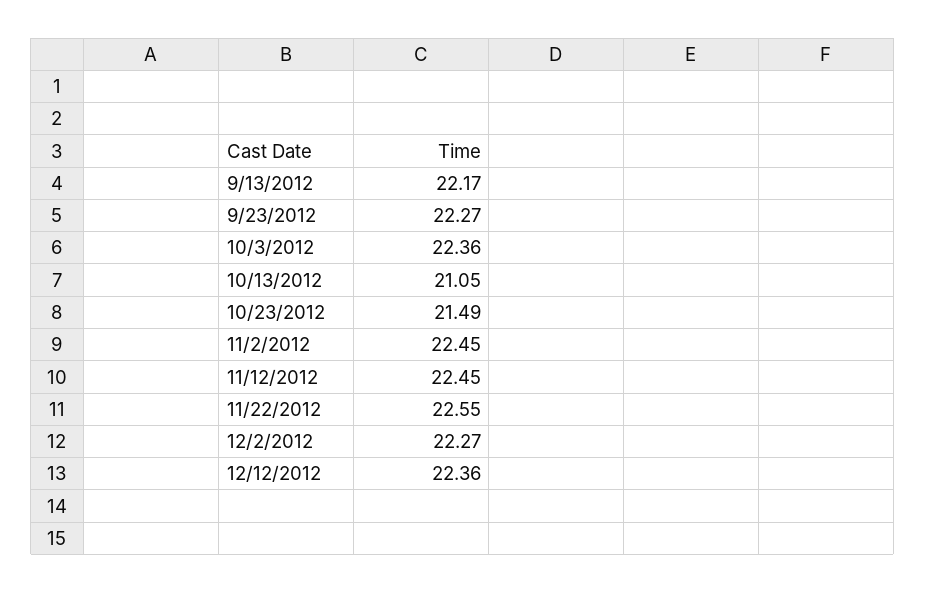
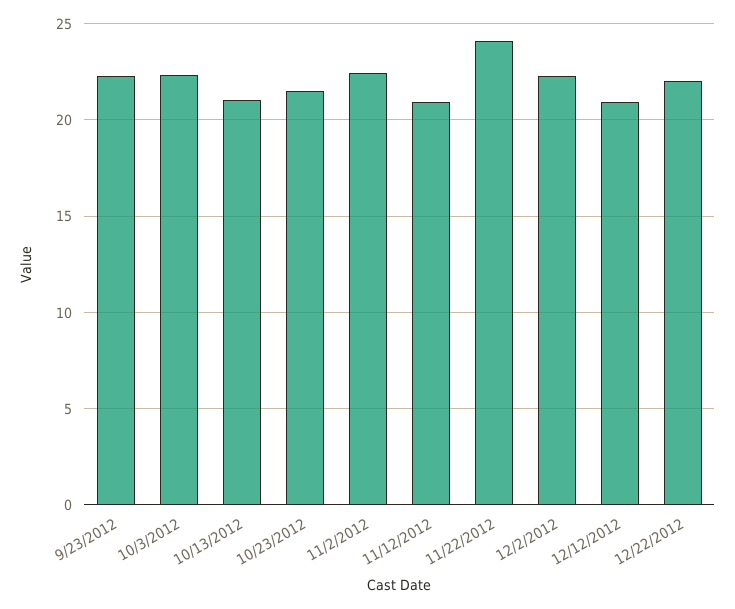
9/13/2012: 22.17 -> none
11/12/2012: 22.45 -> 21
11/22/2012: 22.55 -> 24
12/12/2012: 22.36 -> 21
12/22/2012: none -> 22

